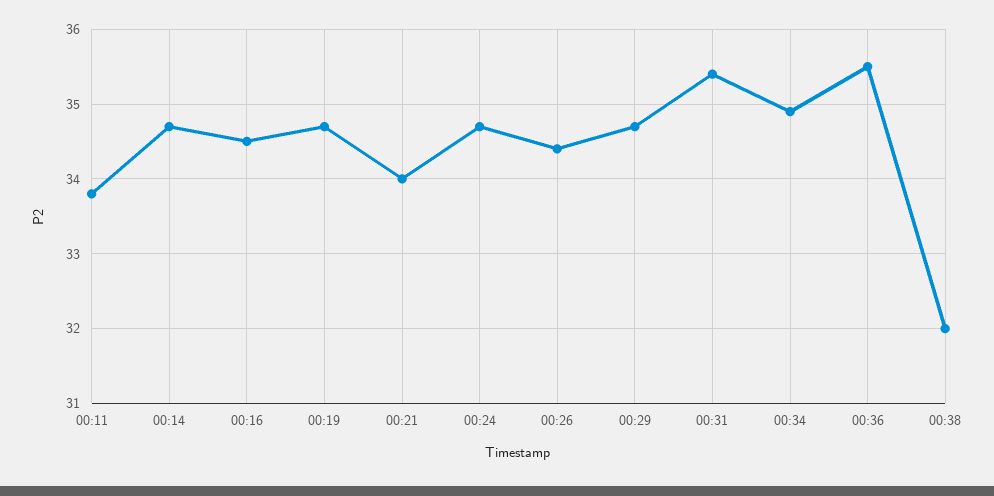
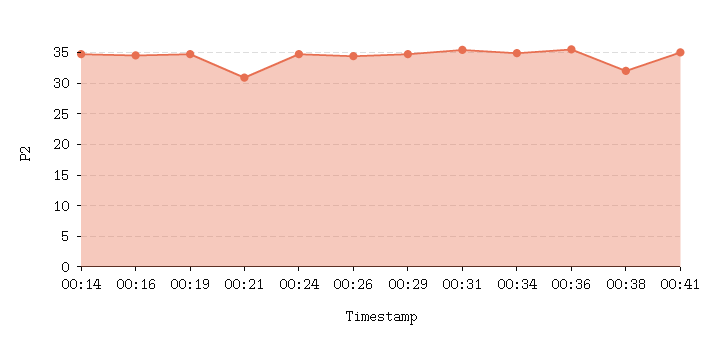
00:11: 33.8 -> none
00:21: 34 -> 31
00:41: none -> 35

